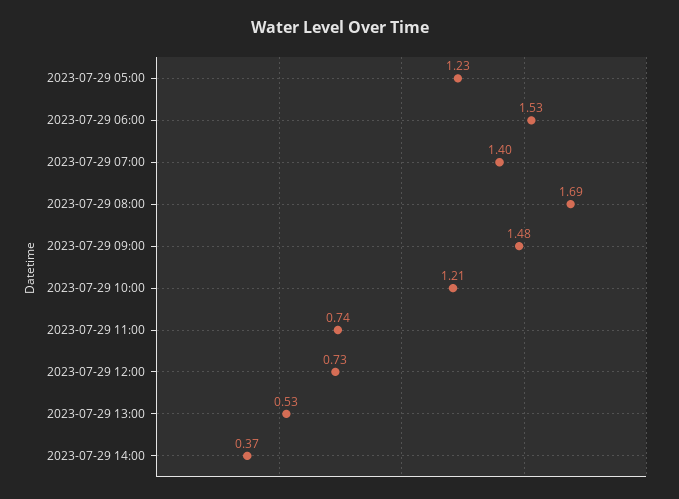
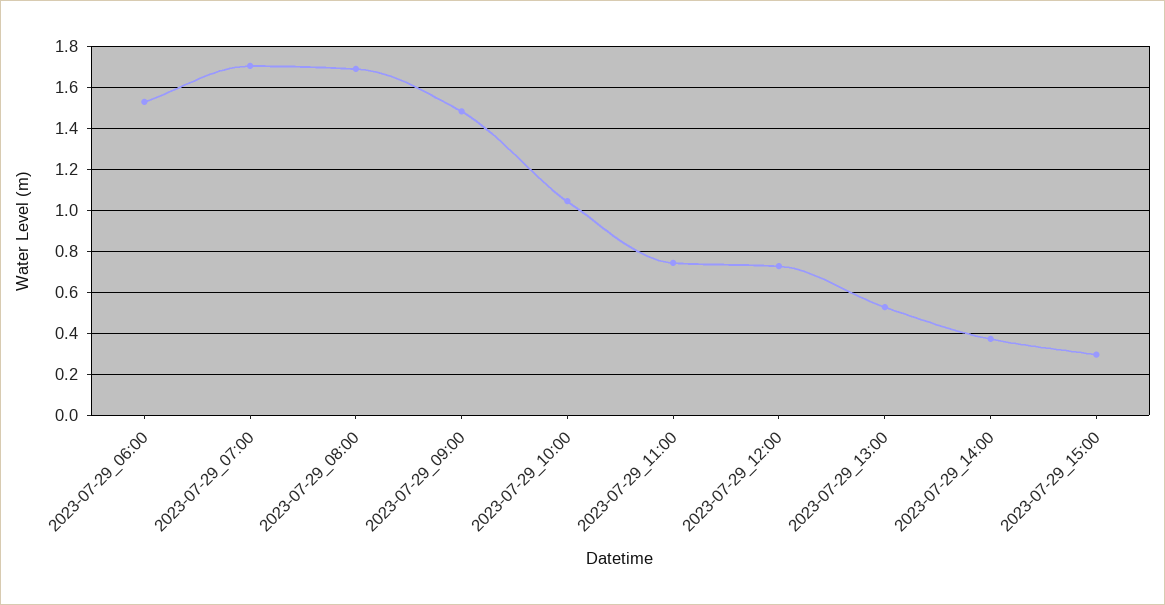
2023-07-29 05:00: 1.23 -> none
2023-07-29 07:00: 1.4 -> 1.7
2023-07-29 10:00: 1.21 -> 1.05
2023-07-29_15:00: none -> 0.3

